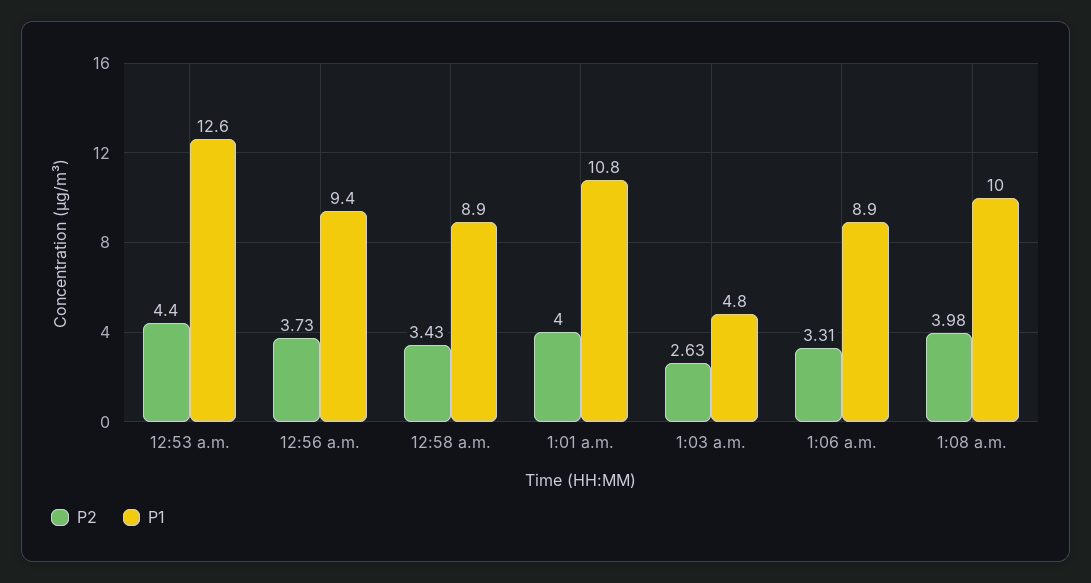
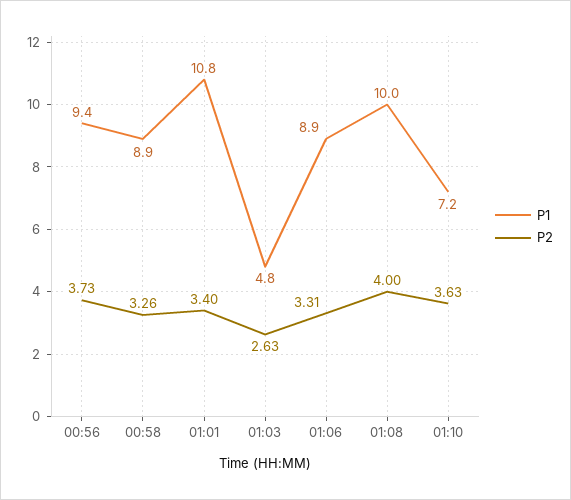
P2, 12:53 a.m.: 4.4 -> none
P1, 12:53 a.m.: 12.6 -> none
P2, 12:58 a.m.: 3.43 -> 3.26
P2, 1:01 a.m.: 4 -> 3.4
P2, 1:08 a.m.: 3.98 -> 4
P1, 01:10: none -> 7.2
P2, 01:10: none -> 3.63

